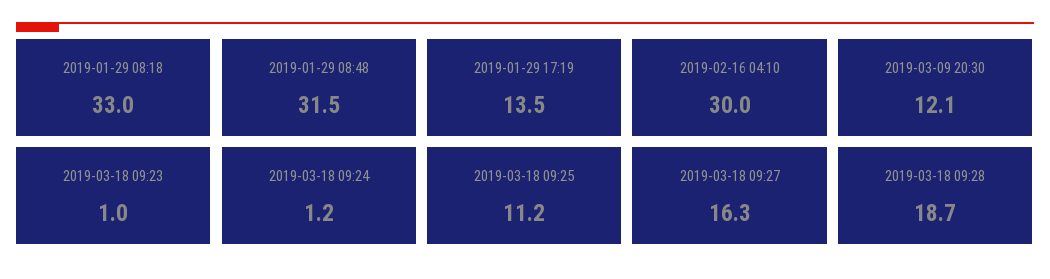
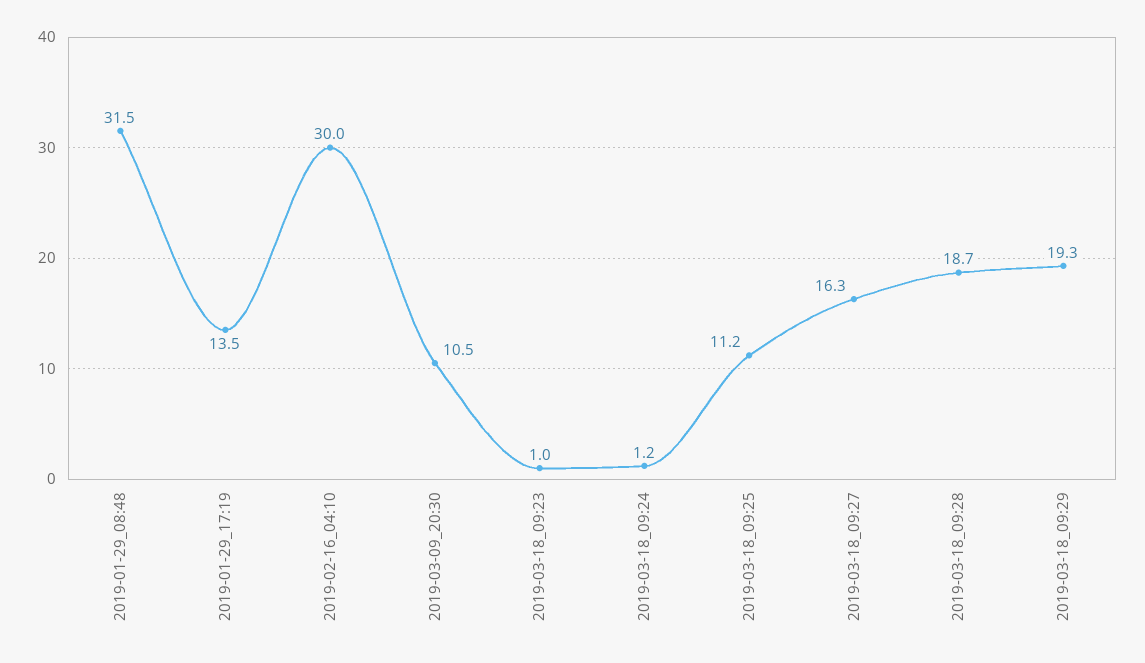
2019-01-29 08:18: 33 -> none
2019-03-09 20:30: 12.1 -> 10.5
2019-03-18_09:29: none -> 19.3

